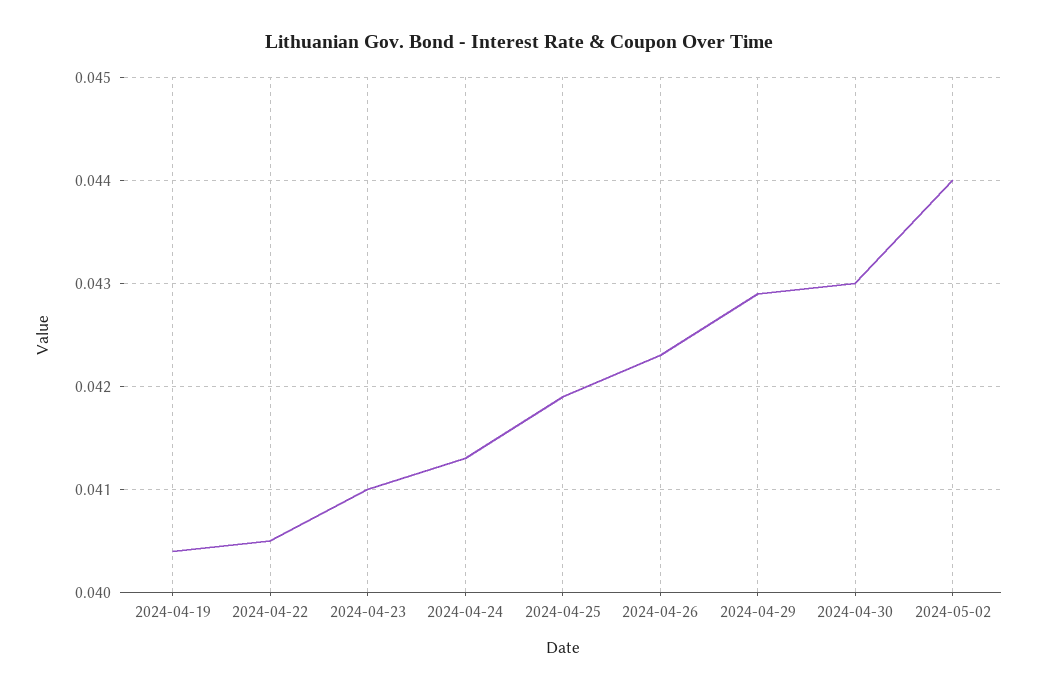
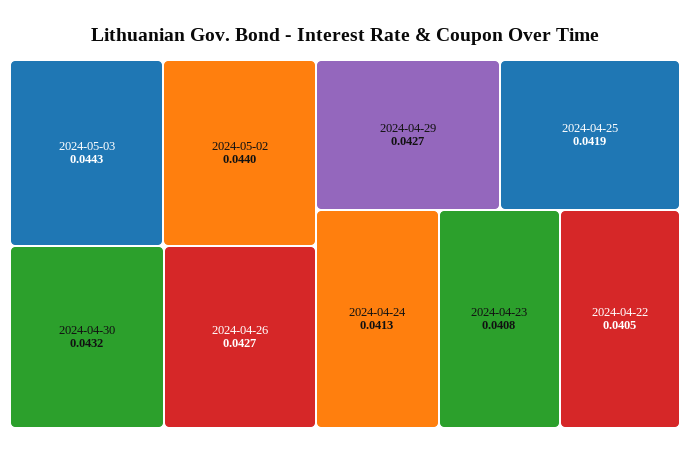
2024-04-19: 0.0404 -> none
2024-04-23: 0.041 -> 0.0408
2024-04-26: 0.0423 -> 0.0427
2024-04-29: 0.0429 -> 0.0427
2024-04-30: 0.043 -> 0.0432
2024-05-03: none -> 0.0443

